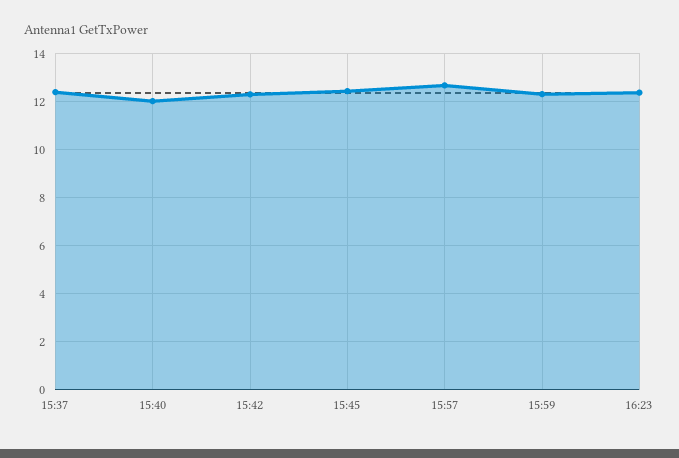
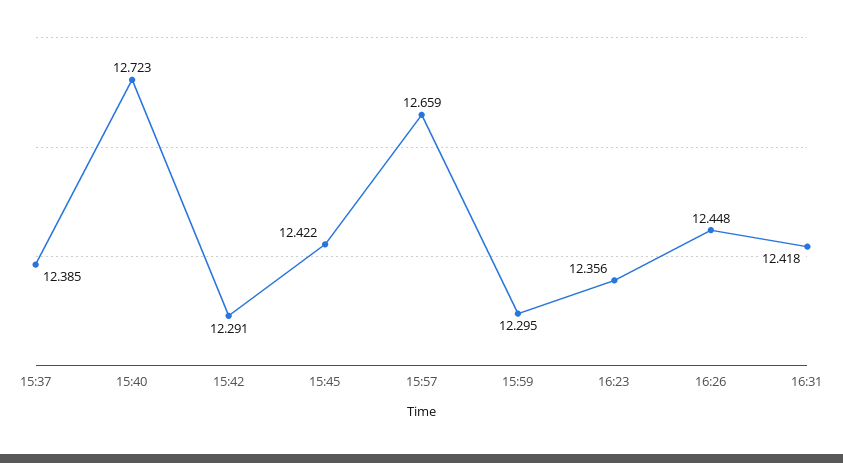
15:40: 12 -> 12.723
16:26: none -> 12.448
16:31: none -> 12.418

